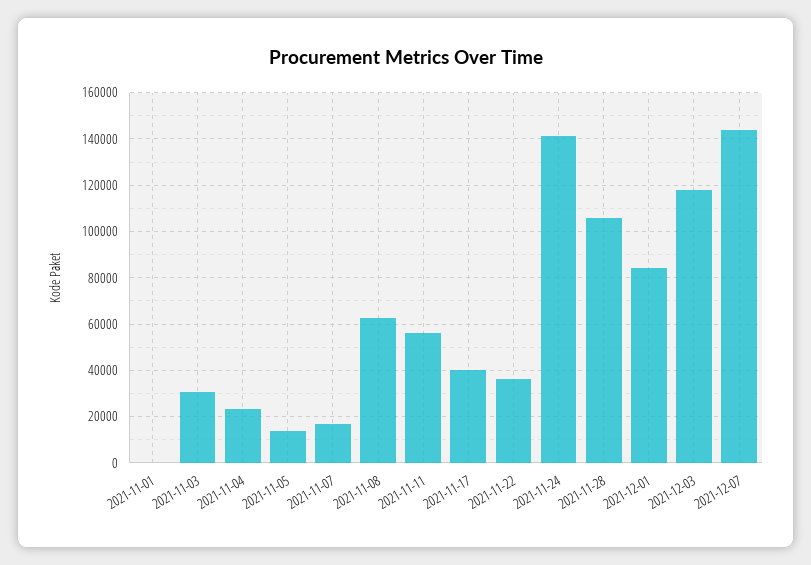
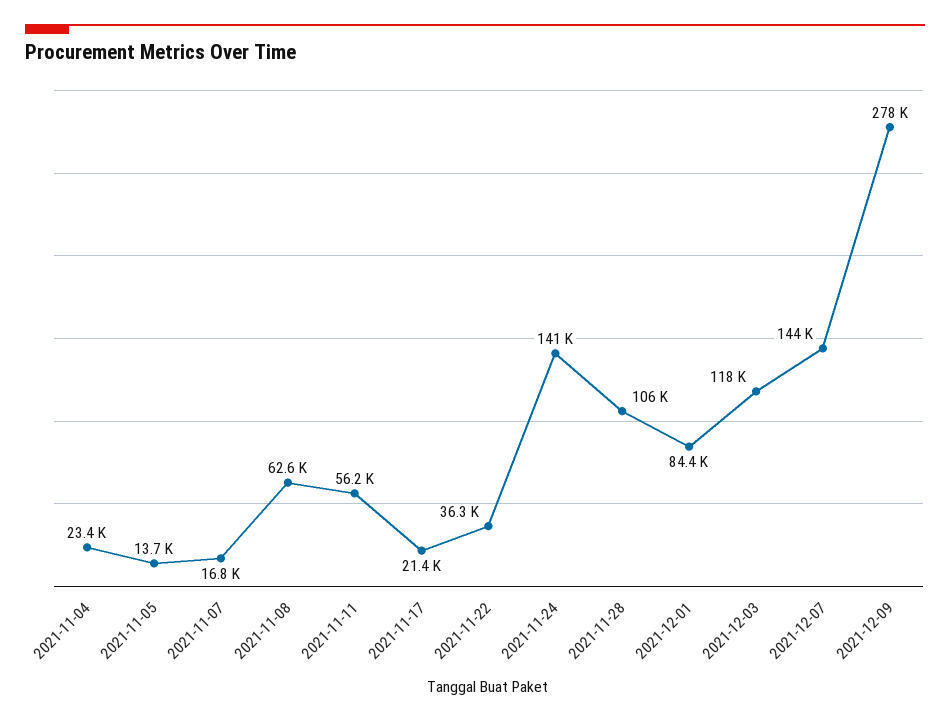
2021-11-01: 0 -> none
2021-11-03: 30000 -> none
2021-11-17: 40000 -> 21400
2021-12-09: none -> 278000

